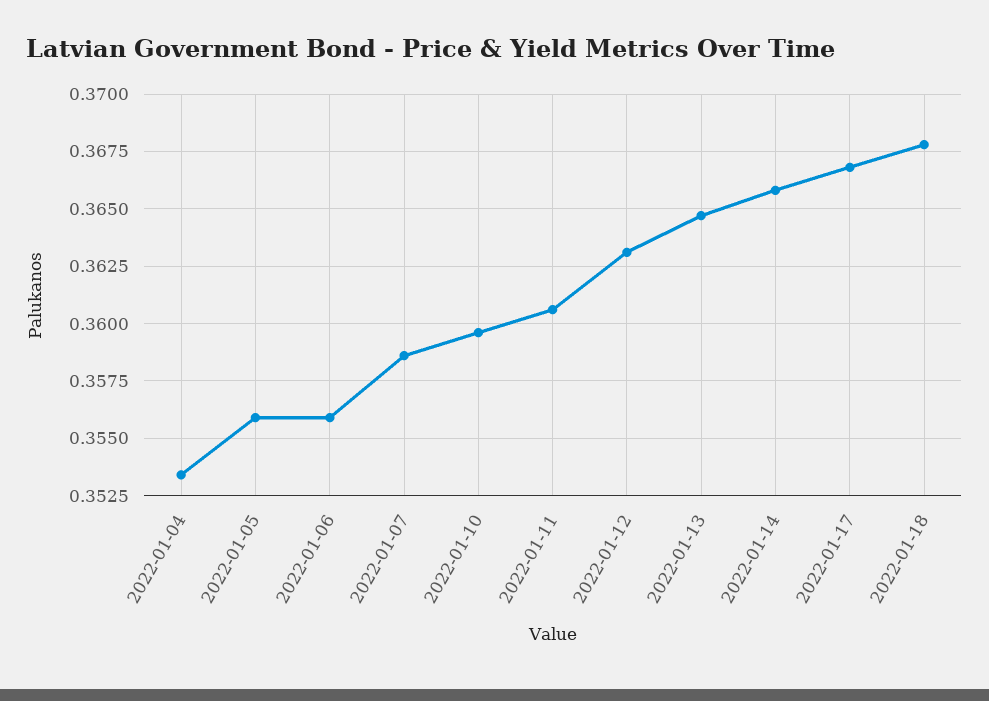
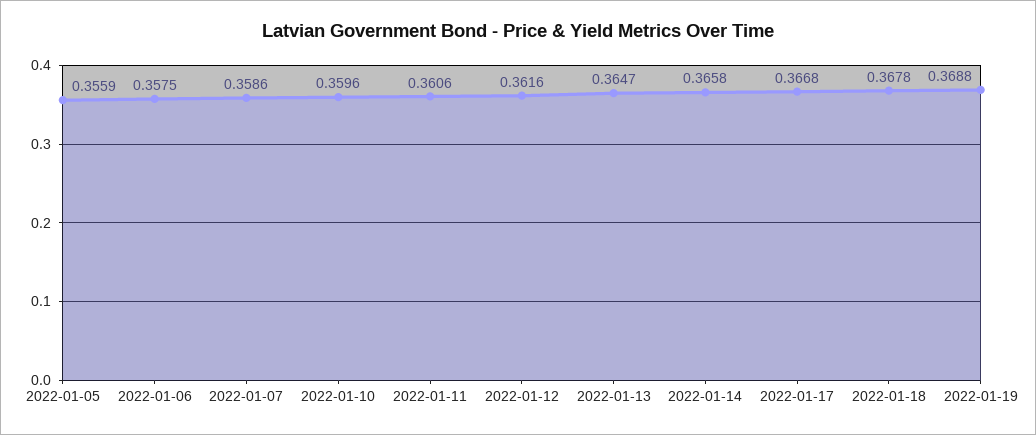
2022-01-04: 0.3535 -> none
2022-01-06: 0.356 -> 0.3575
2022-01-12: 0.363 -> 0.3616
2022-01-19: none -> 0.3688

